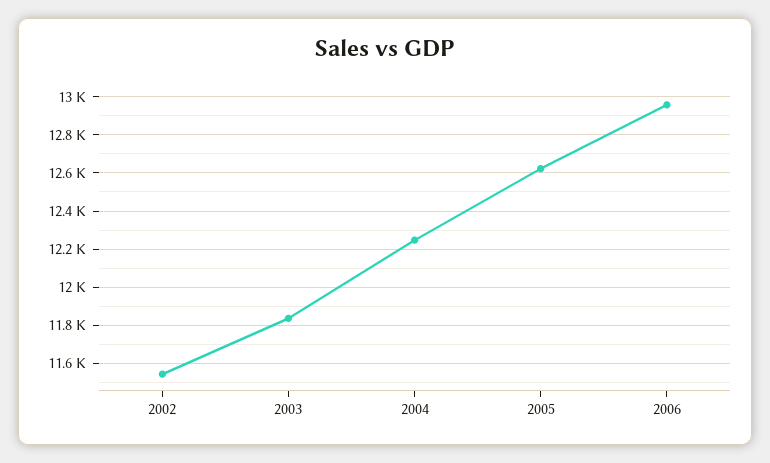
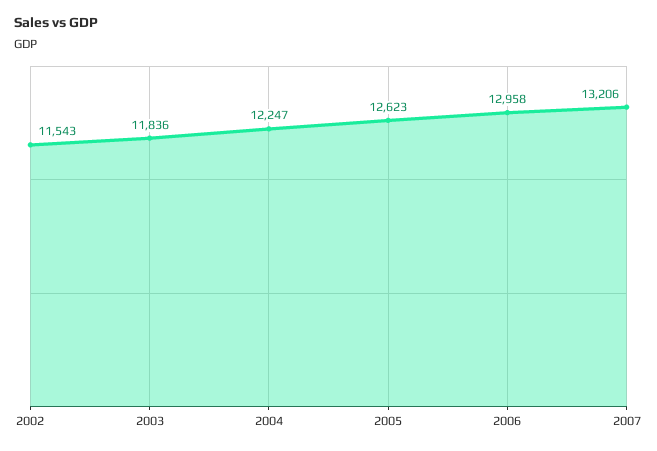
2007: none -> 13206

